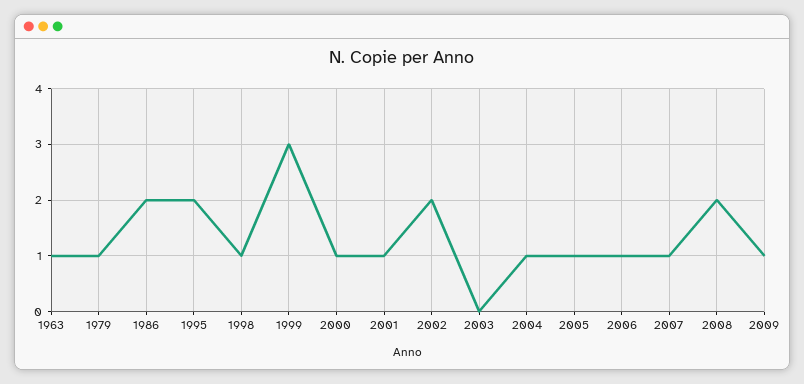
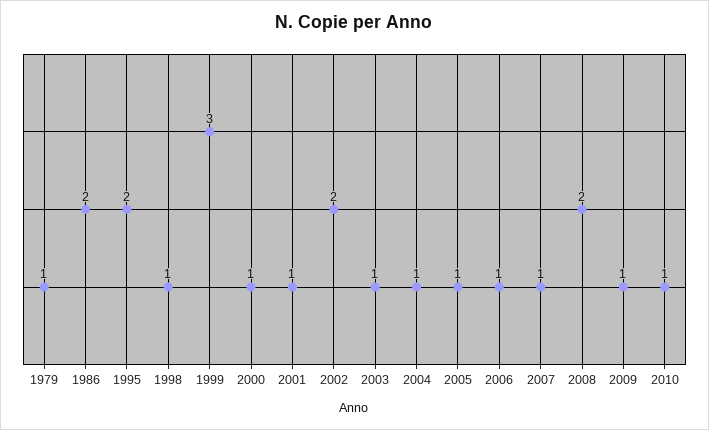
1963: 1 -> none
2003: 0 -> 1
2010: none -> 1

